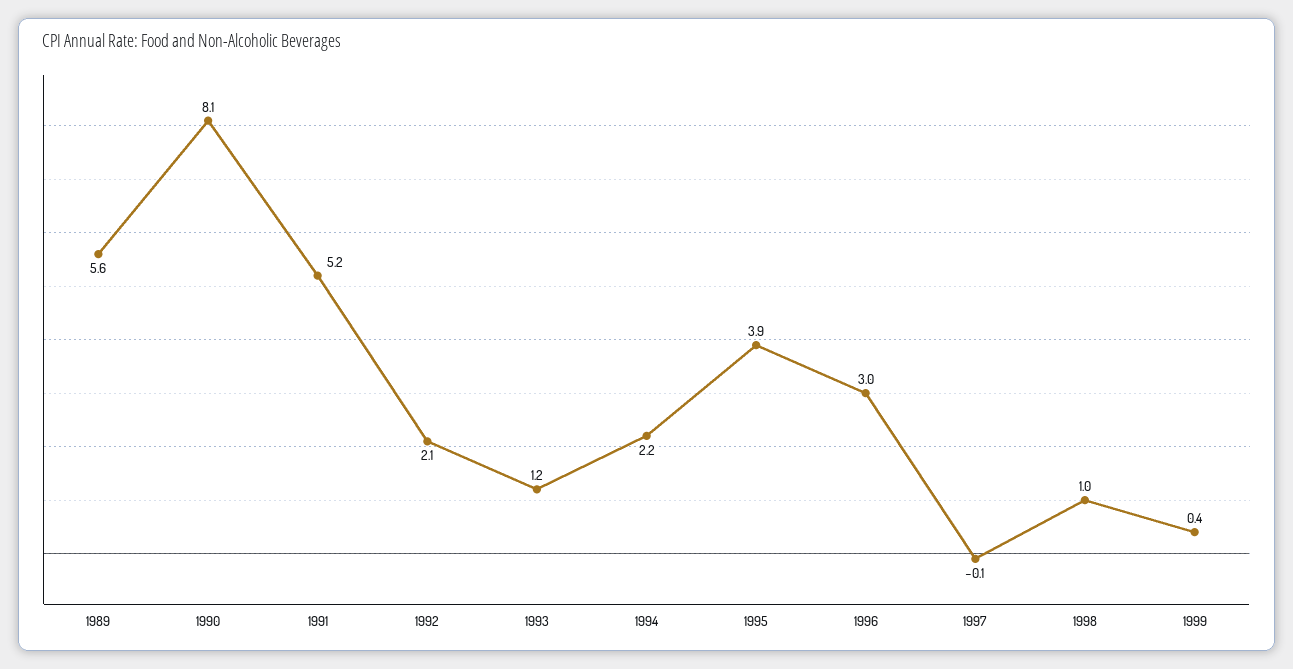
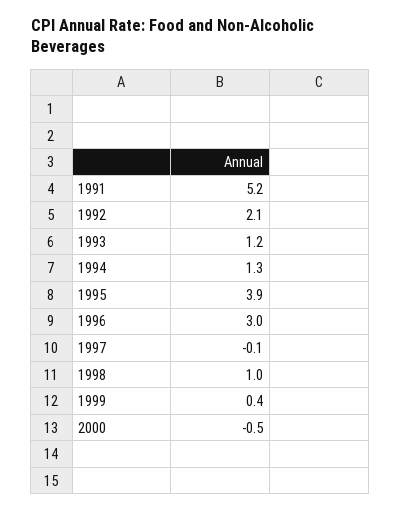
1989: 5.6 -> none
1990: 8.1 -> none
1994: 2.2 -> 1.3
2000: none -> -0.5

